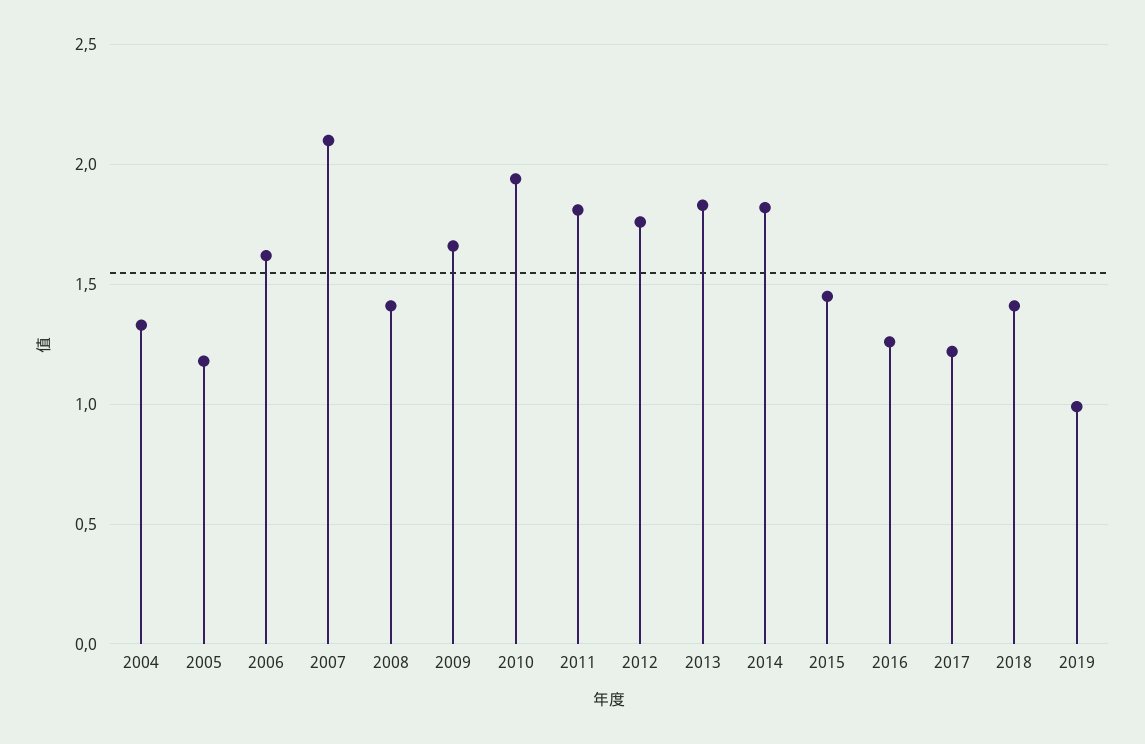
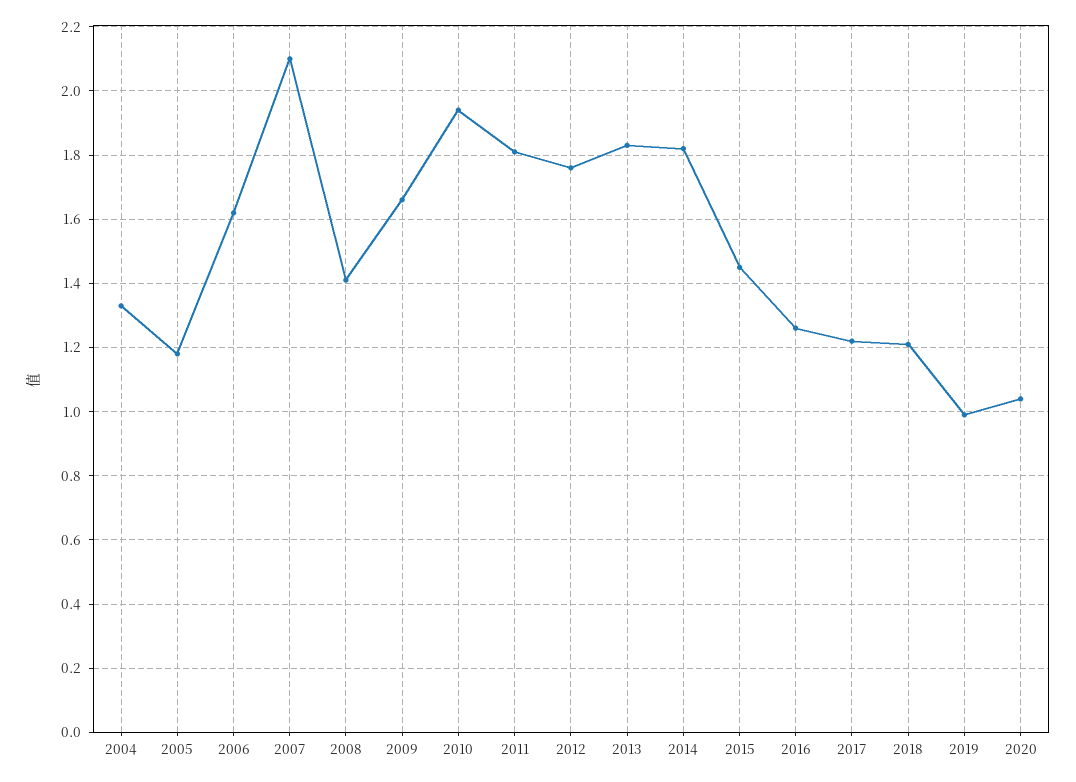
2018: 1.4 -> 1.2
2020: none -> 1.05

